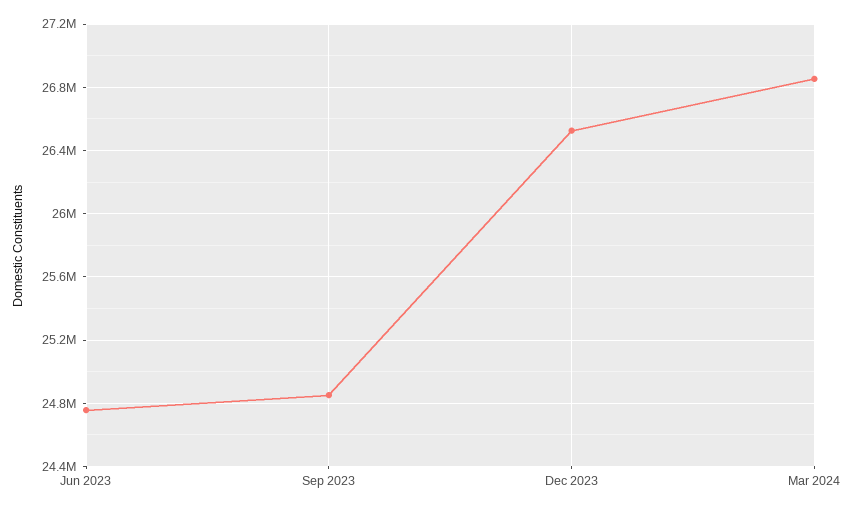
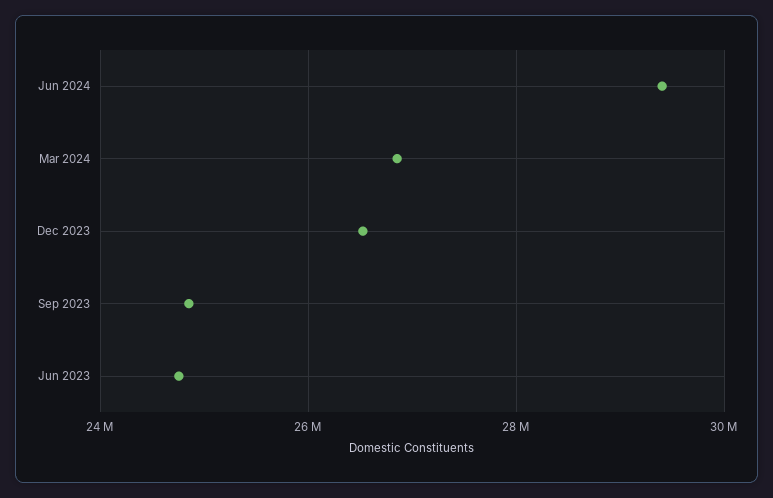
Jun 2024: none -> 29400000

